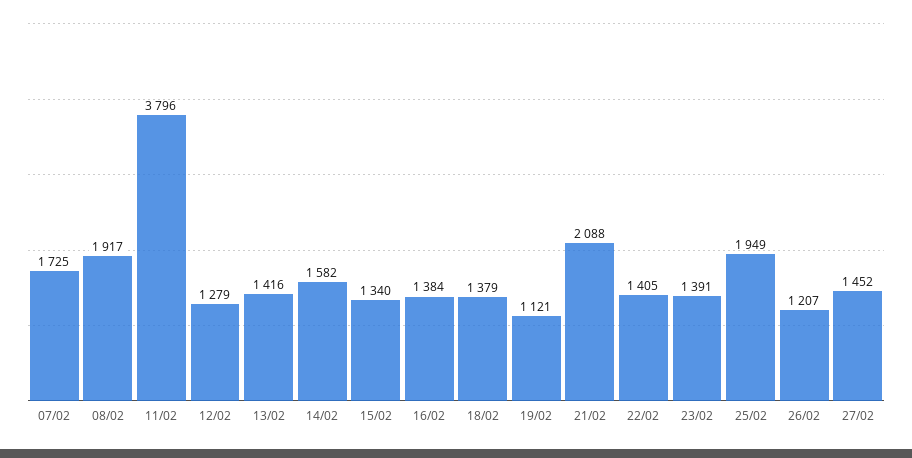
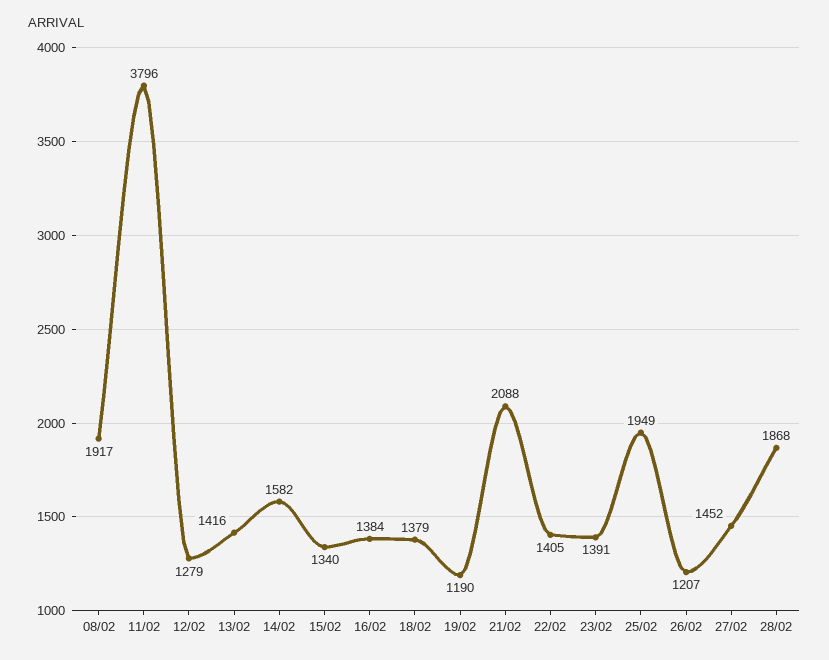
07/02: 1725 -> none
19/02: 1121 -> 1190
28/02: none -> 1868

